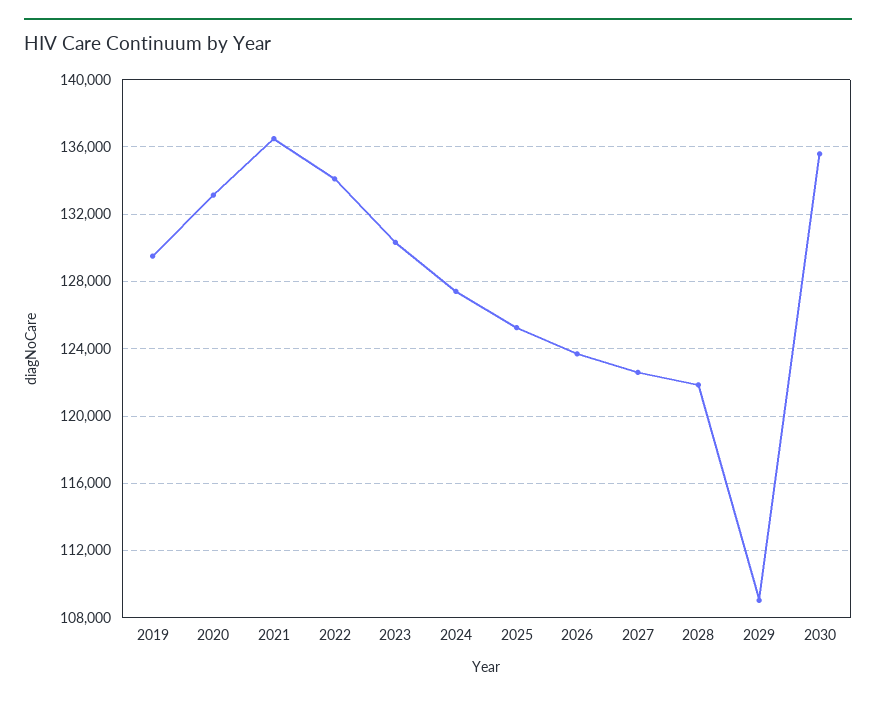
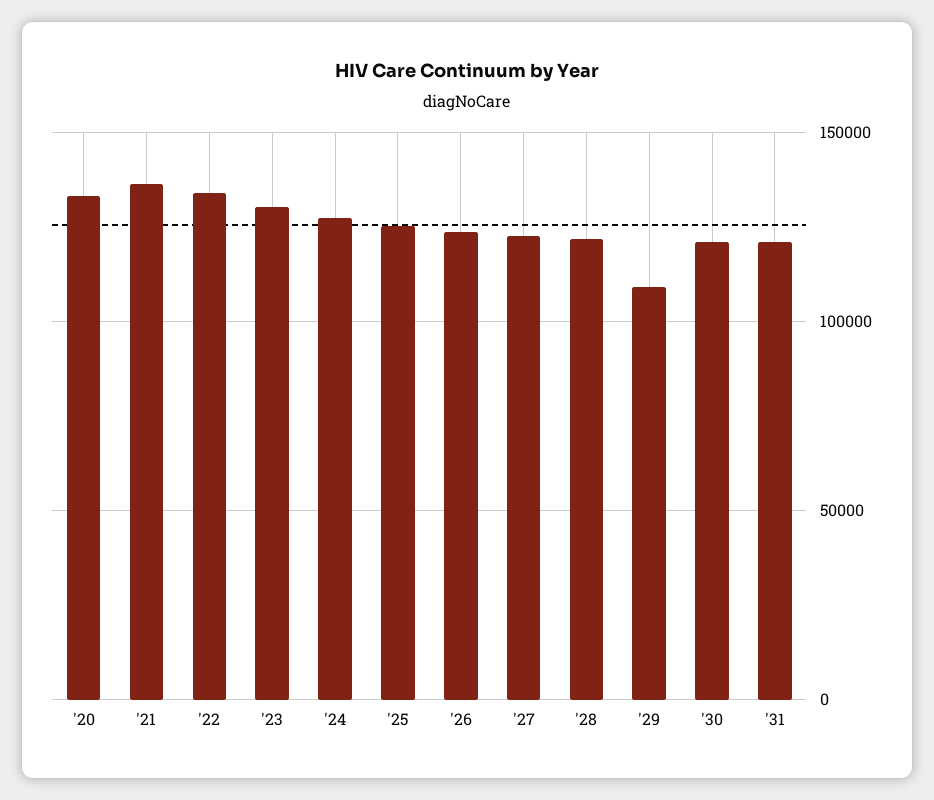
2019: 129500 -> none
2030: 135500 -> 120000
'31: none -> 120000

